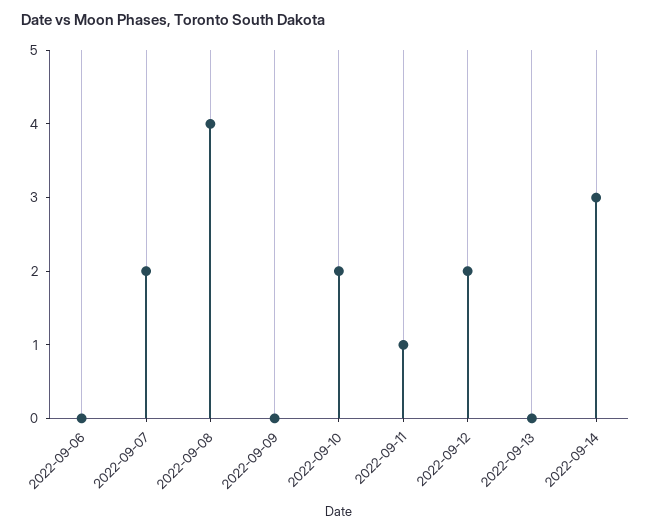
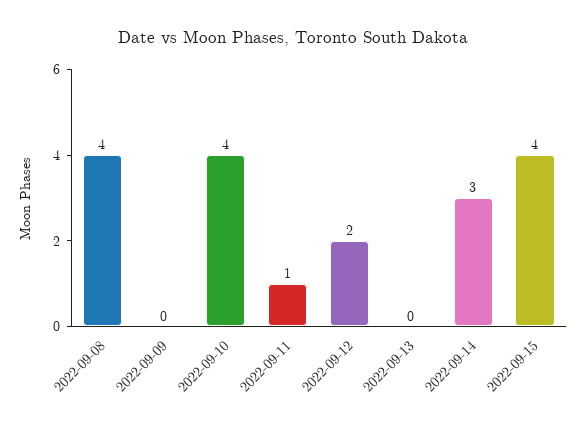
2022-09-06: 0 -> none
2022-09-07: 2 -> none
2022-09-10: 2 -> 4
2022-09-15: none -> 4

